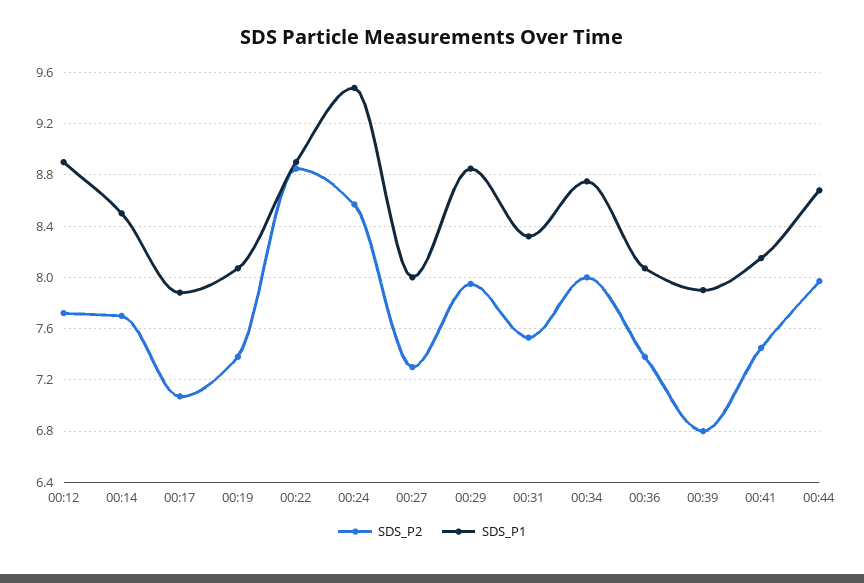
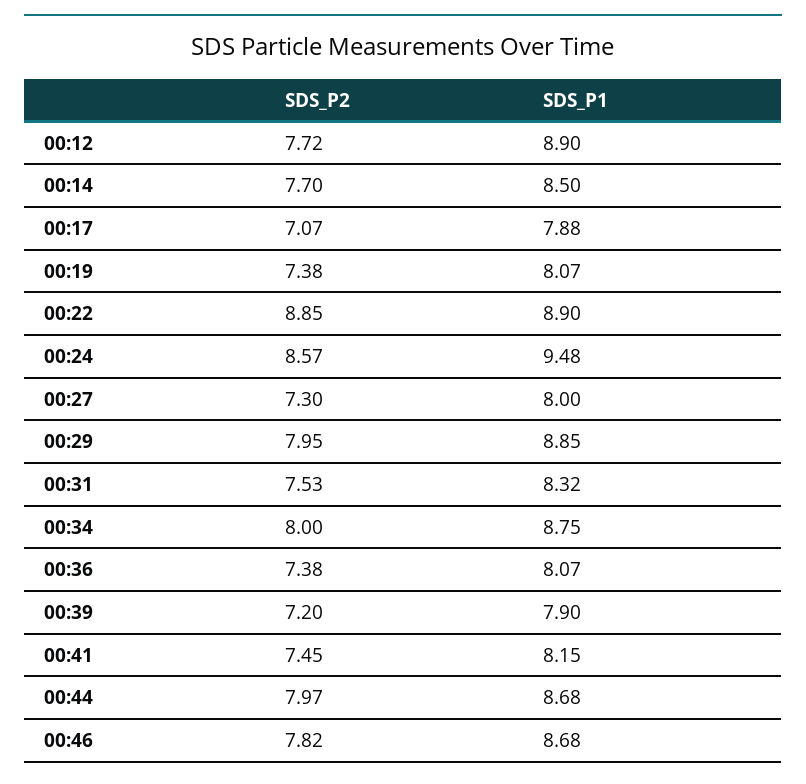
SDS_P2, 00:39: 6.8 -> 7.2
SDS_P2, 00:46: none -> 7.82
SDS_P1, 00:46: none -> 8.68

